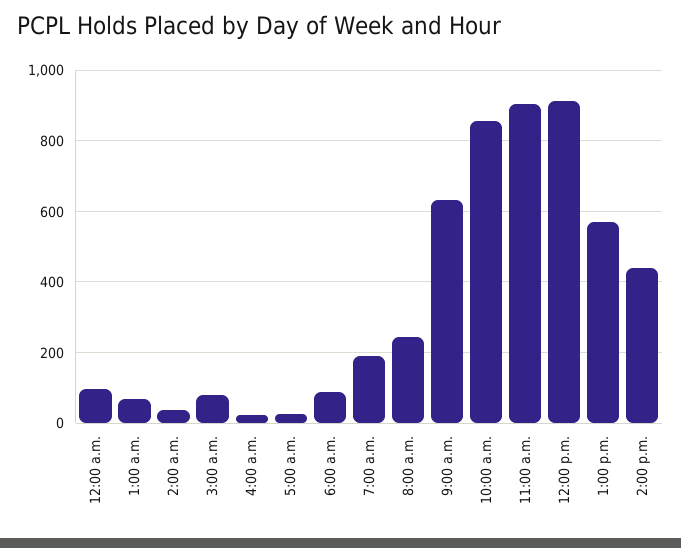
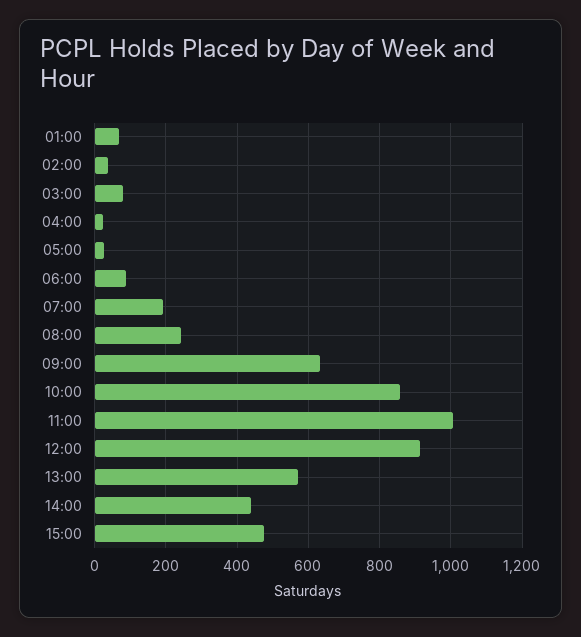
12:00 a.m.: 100 -> none
11:00 a.m.: 900 -> 1000
15:00: none -> 480

